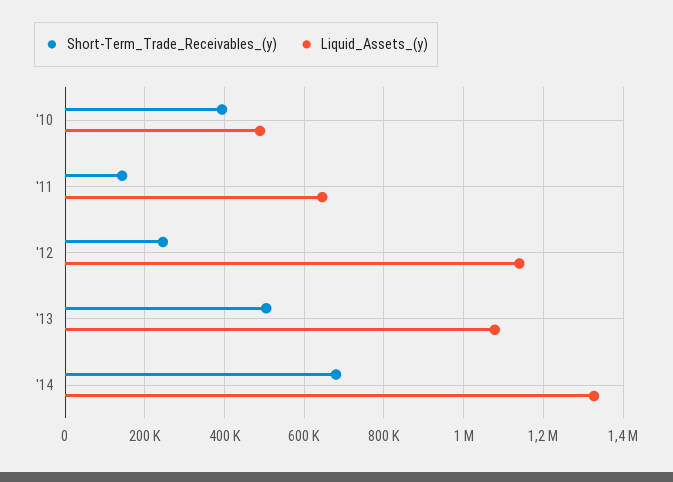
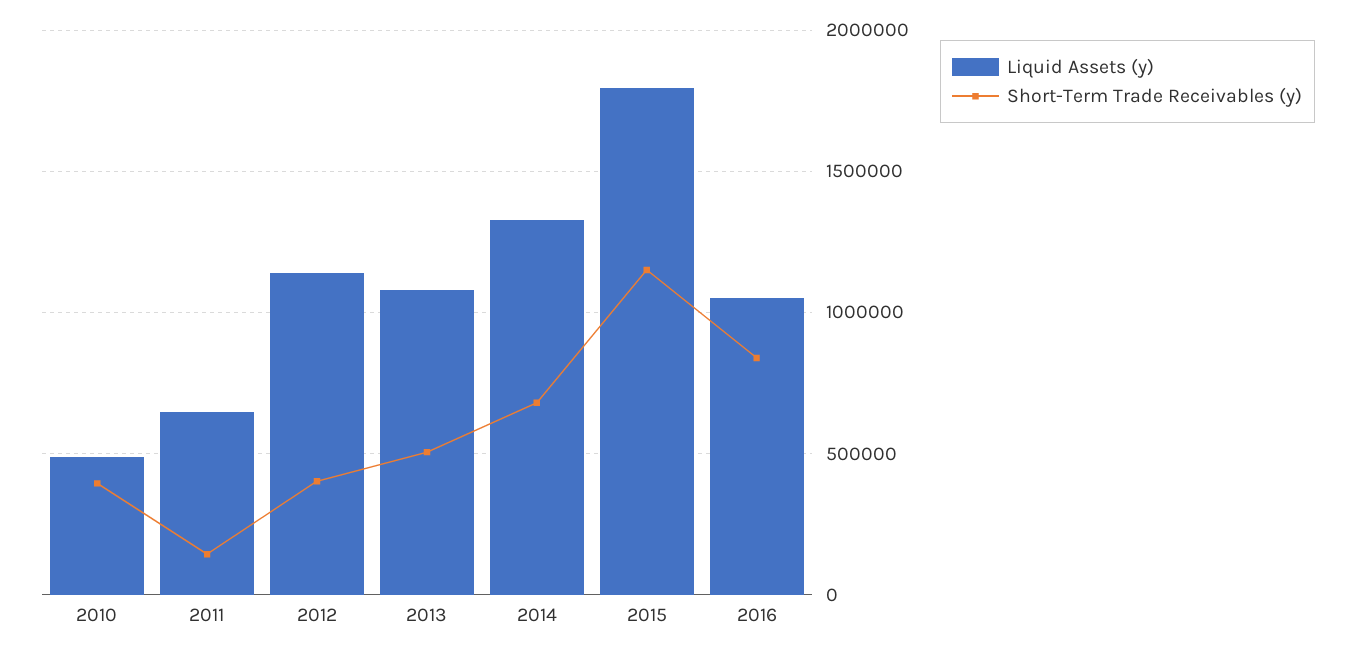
Short-Term_Trade_Receivables_(y), '12: 240000 -> 400000
Liquid_Assets_(y), 2015: none -> 1800000
Short-Term_Trade_Receivables_(y), 2015: none -> 1150000
Liquid_Assets_(y), 2016: none -> 1050000
Short-Term_Trade_Receivables_(y), 2016: none -> 850000

